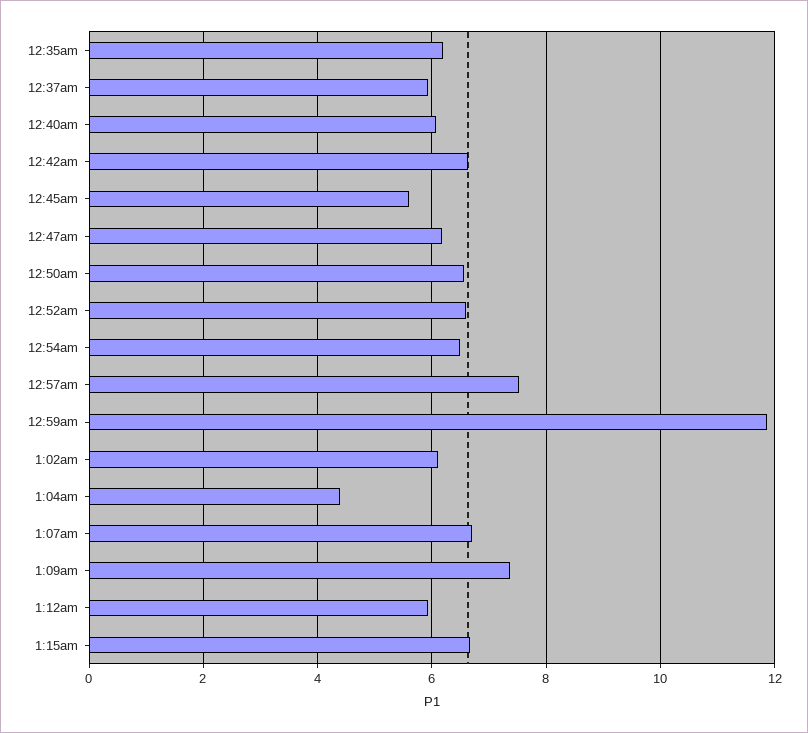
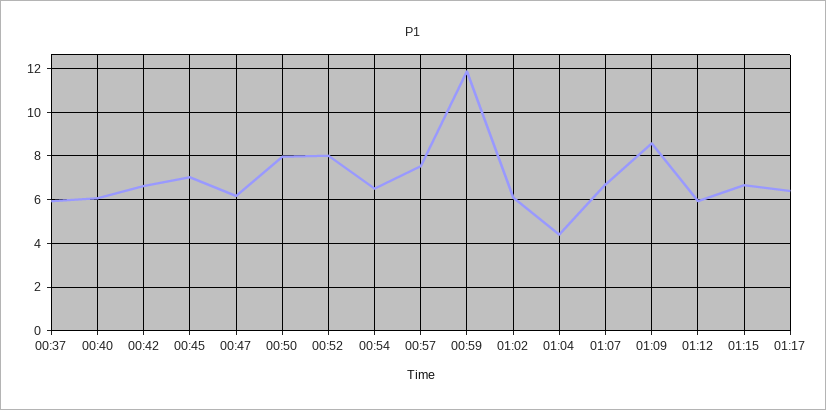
12:35am: 6.2 -> none
12:45am: 5.6 -> 7
12:50am: 6.6 -> 8
12:52am: 6.6 -> 8
1:09am: 7.4 -> 8.5
01:17: none -> 6.5

